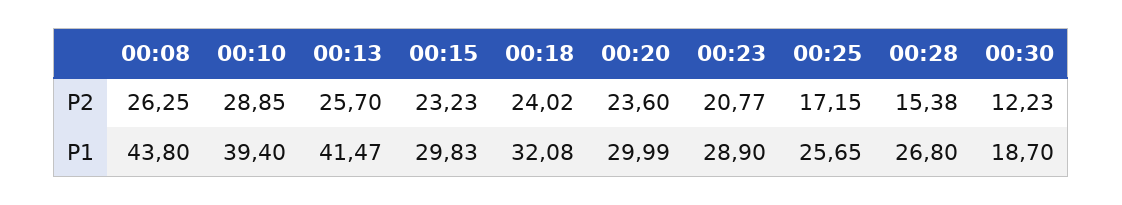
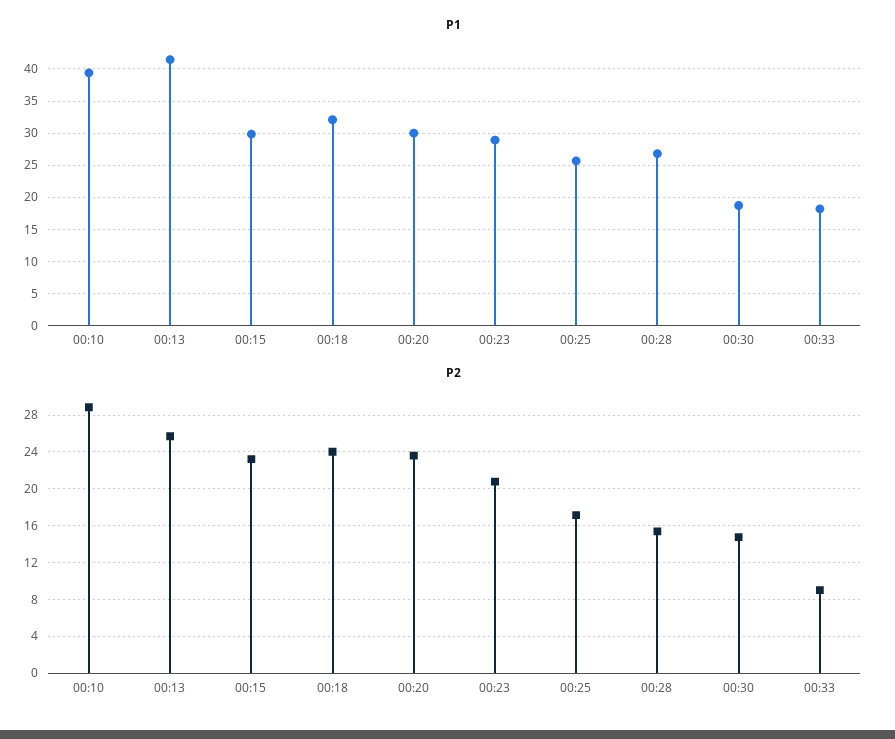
P2, 00:08: 26.25 -> none
P2, 00:30: 12.23 -> 15
P1, 00:08: 43.8 -> none
P1, 00:33: none -> 18
P2, 00:33: none -> 9

